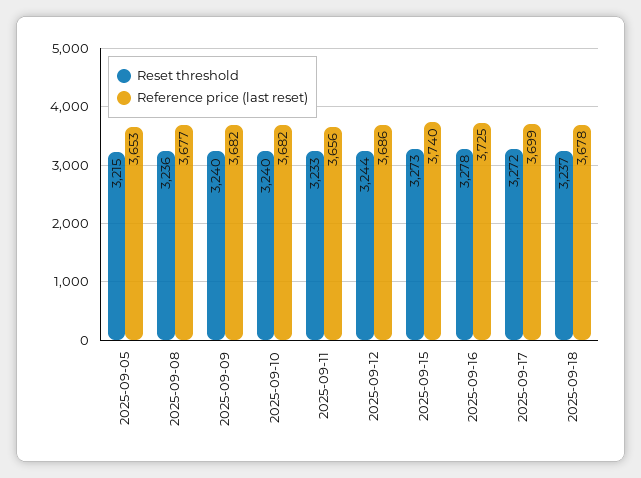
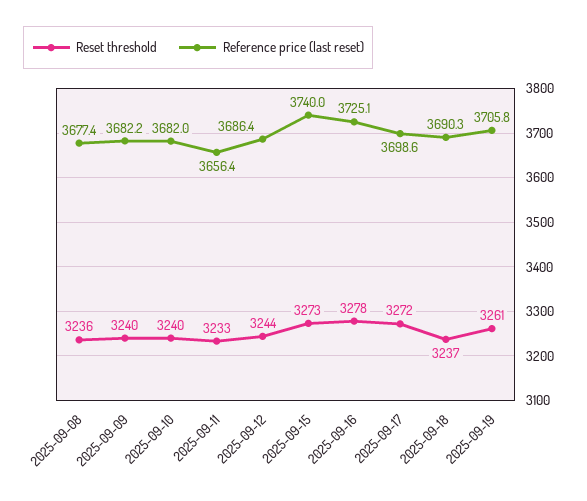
Reset threshold, 2025-09-05: 3215 -> none
Reference price (last reset), 2025-09-05: 3653 -> none
Reference price (last reset), 2025-09-18: 3678 -> 3690.3
Reset threshold, 2025-09-19: none -> 3261
Reference price (last reset), 2025-09-19: none -> 3705.8

